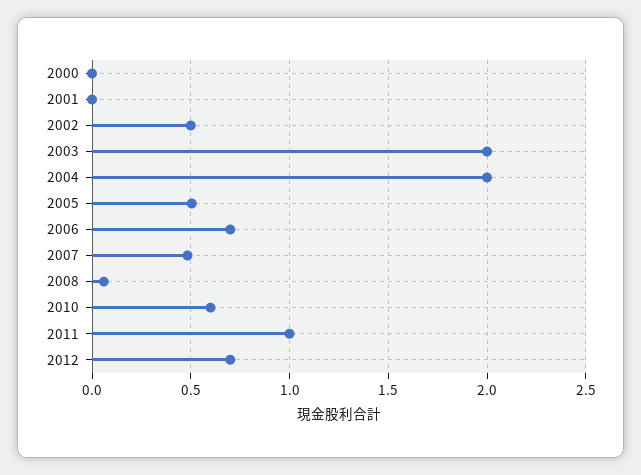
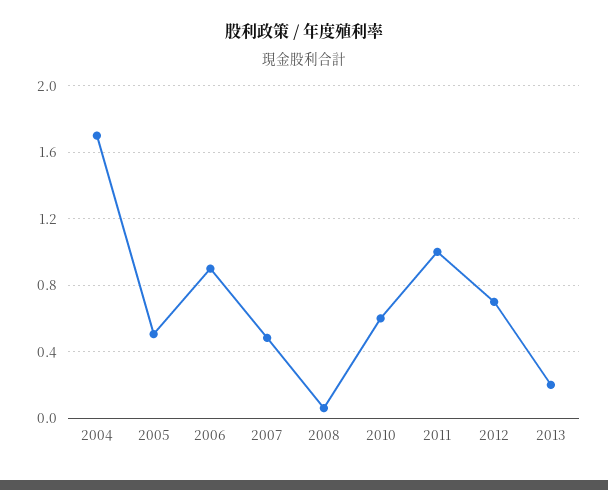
2000: 0 -> none
2001: 0 -> none
2002: 0.5 -> none
2003: 2 -> none
2004: 2 -> 1.7
2006: 0.7 -> 0.9
2013: none -> 0.2

